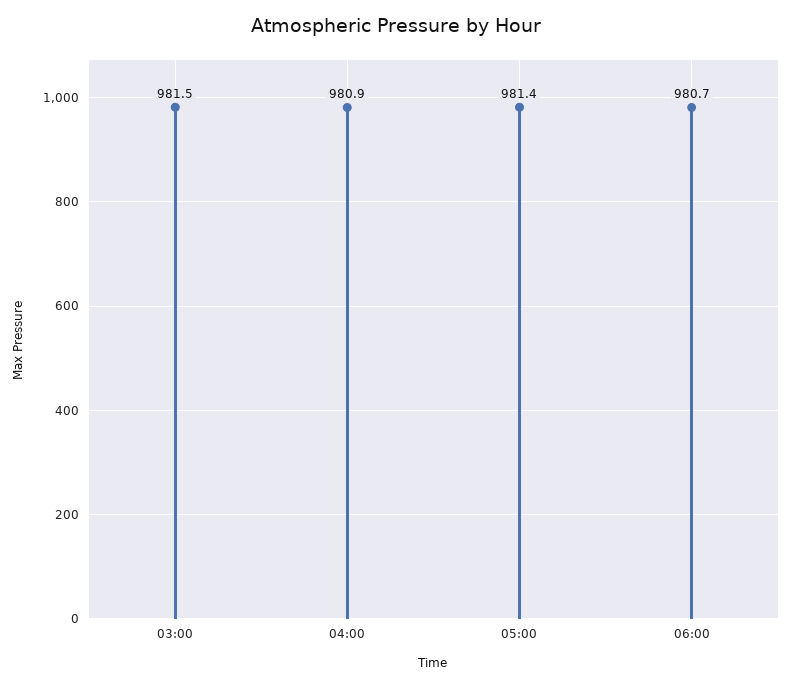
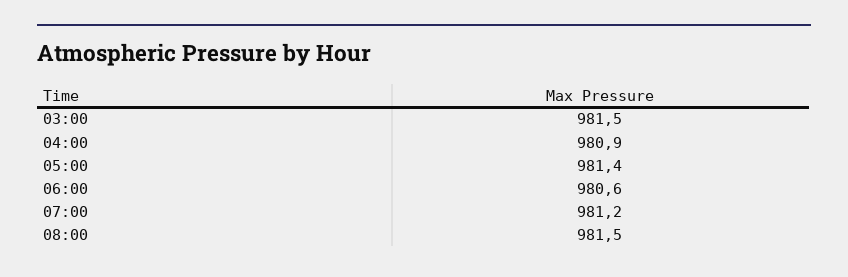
06:00: 980.7 -> 980.6
07:00: none -> 981.2
08:00: none -> 981.5

